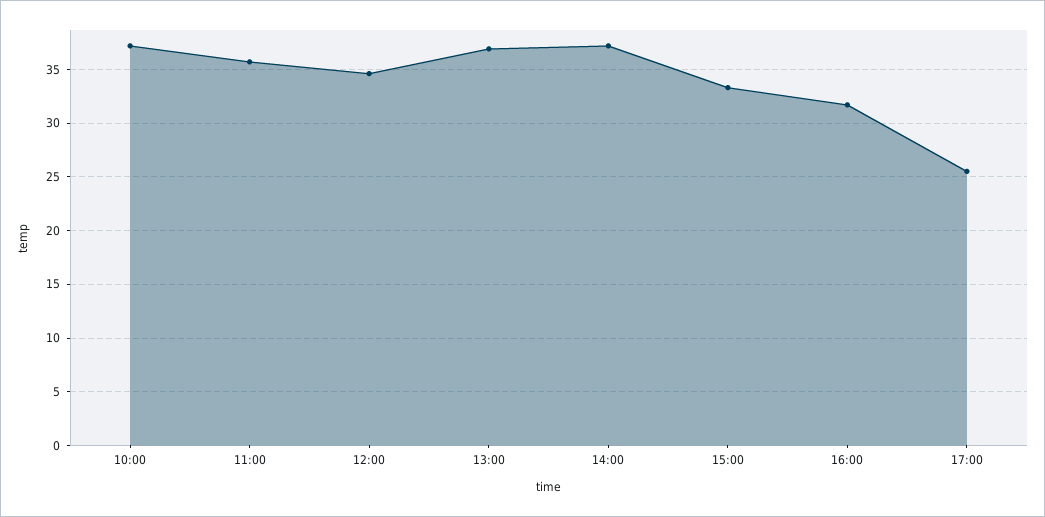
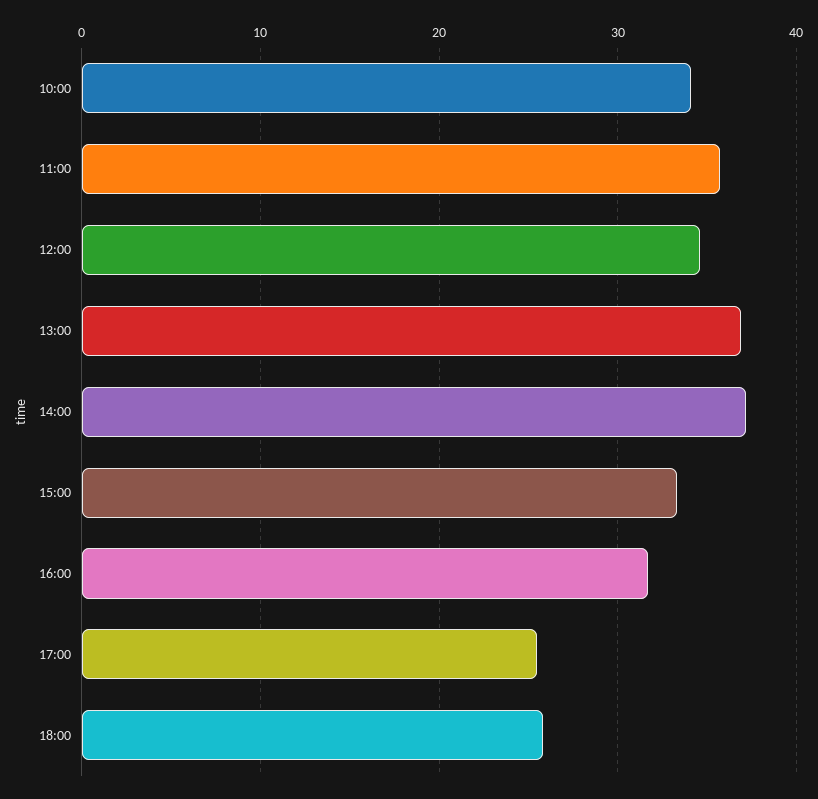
10:00: 37 -> 34
18:00: none -> 26

